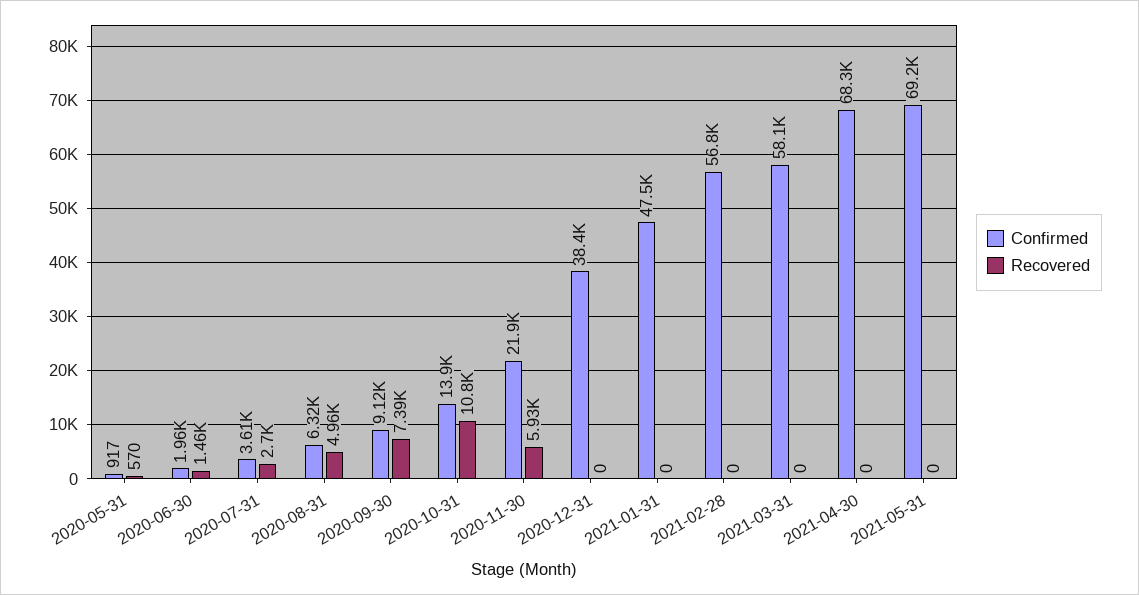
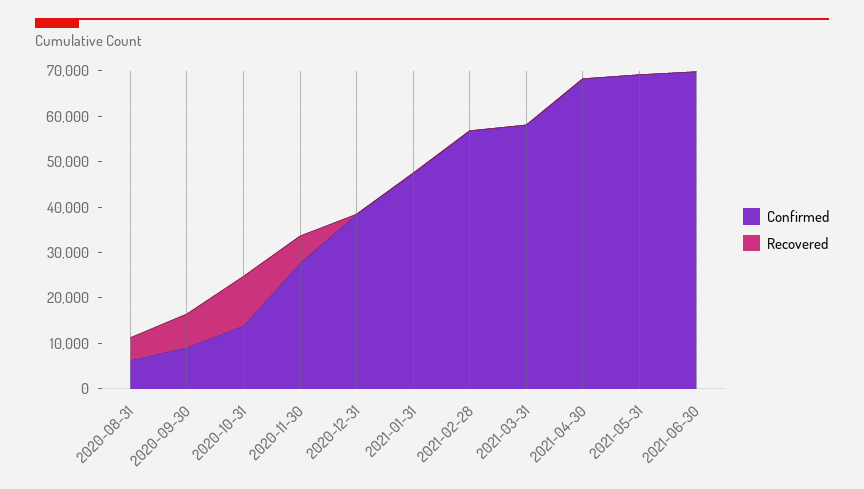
Confirmed, 2020-05-31: 917 -> none
Recovered, 2020-05-31: 570 -> none
Confirmed, 2020-06-30: 1960 -> none
Recovered, 2020-06-30: 1460 -> none
Confirmed, 2020-07-31: 3610 -> none
Recovered, 2020-07-31: 2700 -> none
Confirmed, 2020-11-30: 21900 -> 28000
Confirmed, 2021-06-30: none -> 70000
Recovered, 2021-06-30: none -> 0

